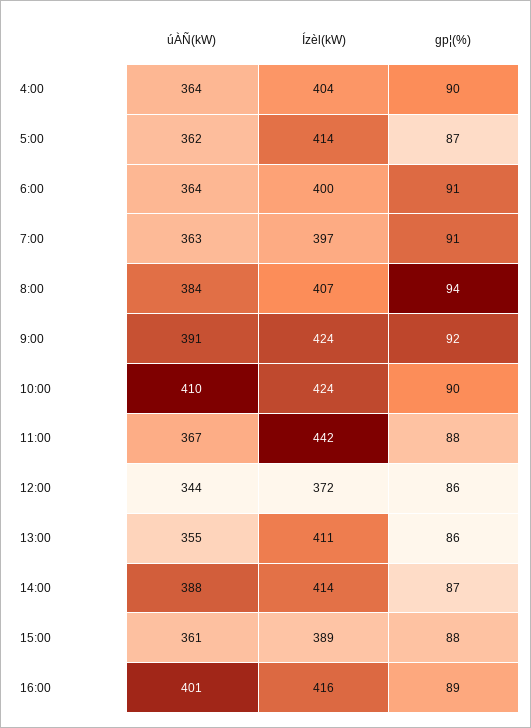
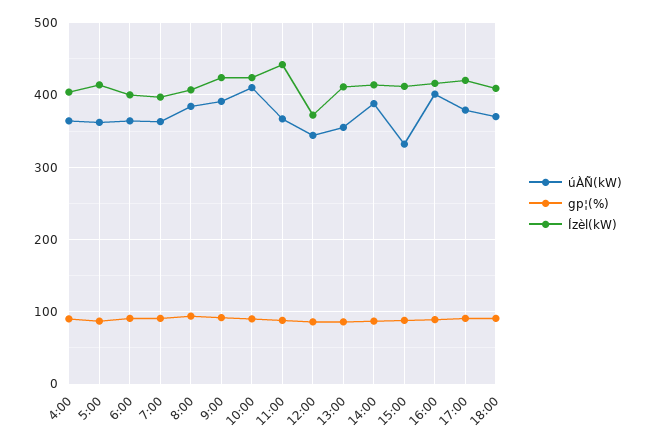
úÀÑ(kW), 15:00: 361 -> 330
Ízèl(kW), 15:00: 389 -> 410
úÀÑ(kW), 17:00: none -> 380
gp¦(%), 17:00: none -> 90
Ízèl(kW), 17:00: none -> 420
úÀÑ(kW), 18:00: none -> 370
gp¦(%), 18:00: none -> 90
Ízèl(kW), 18:00: none -> 410

